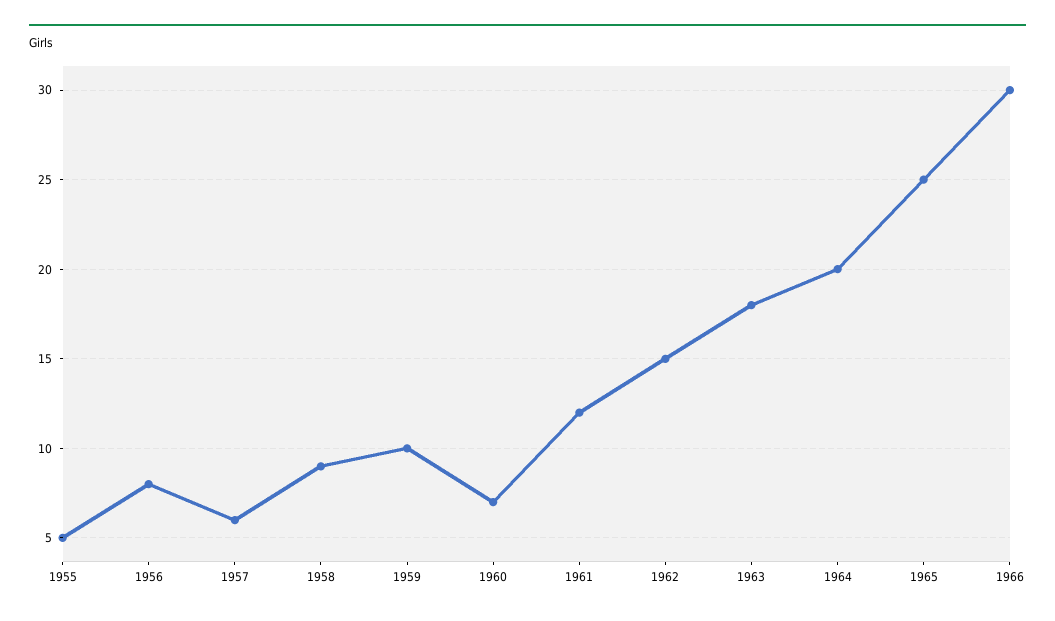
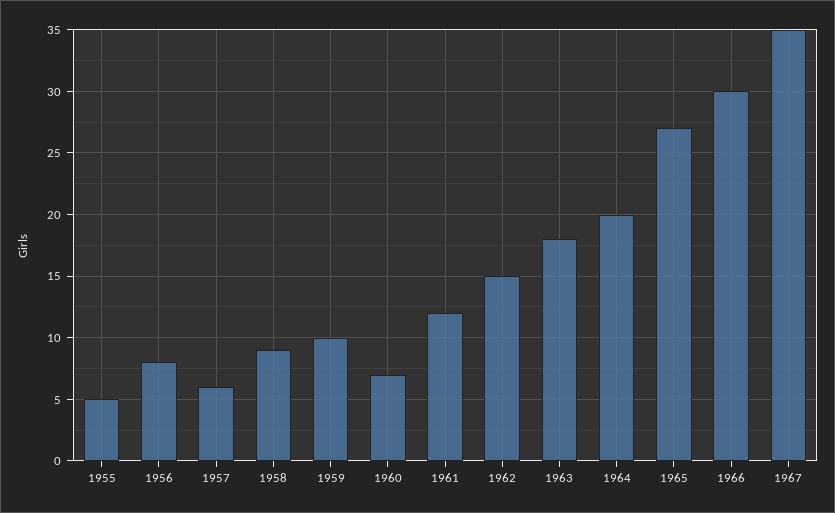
1965: 25 -> 27
1967: none -> 35

